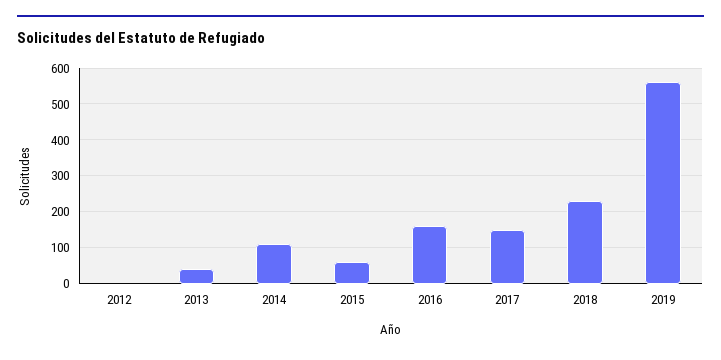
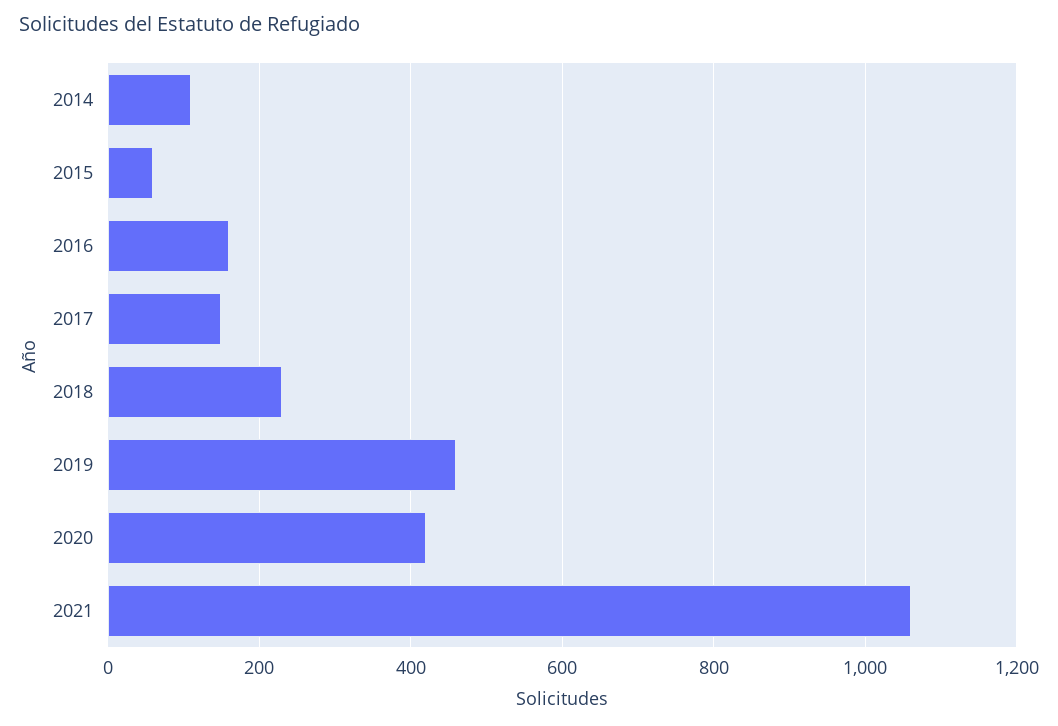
2012: 0 -> none
2013: 40 -> none
2019: 560 -> 460
2020: none -> 420
2021: none -> 1060

